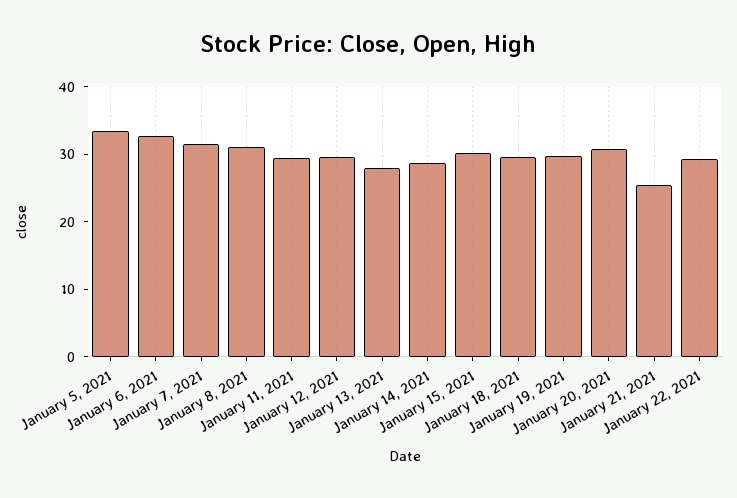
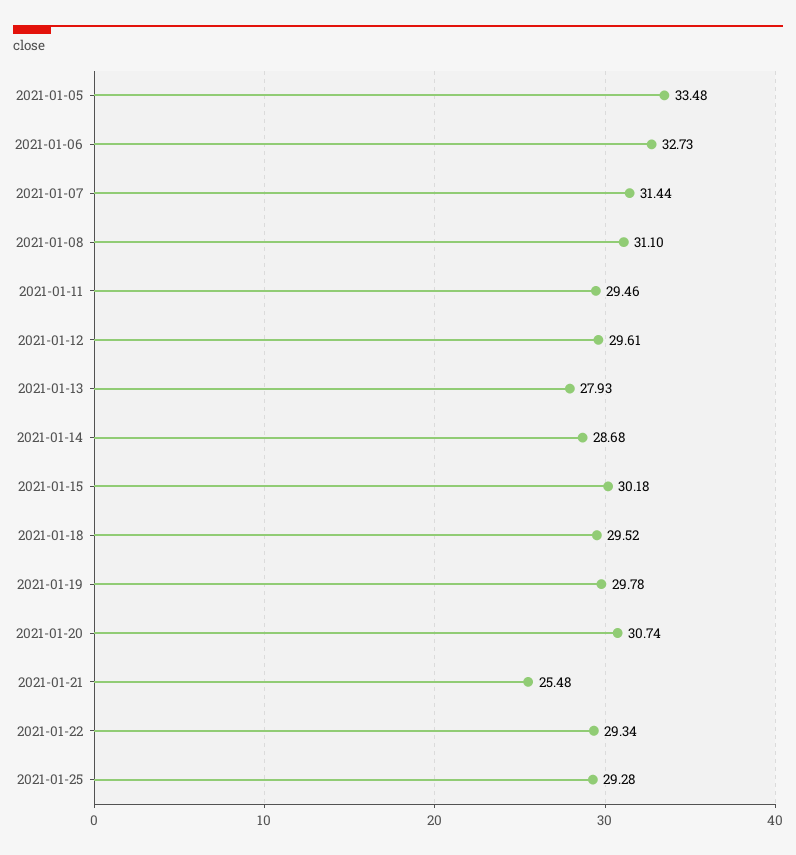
2021-01-25: none -> 29.28

